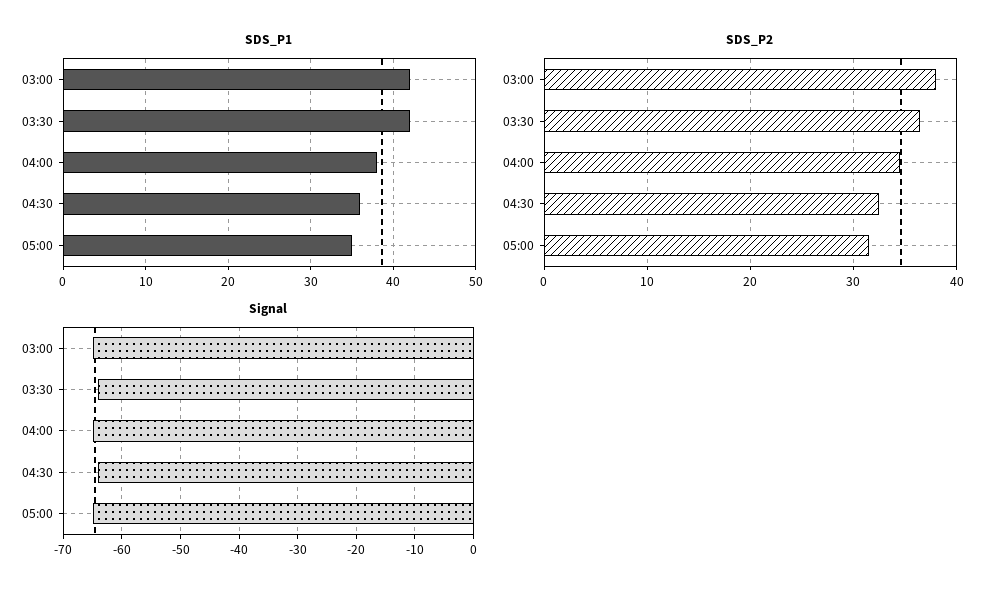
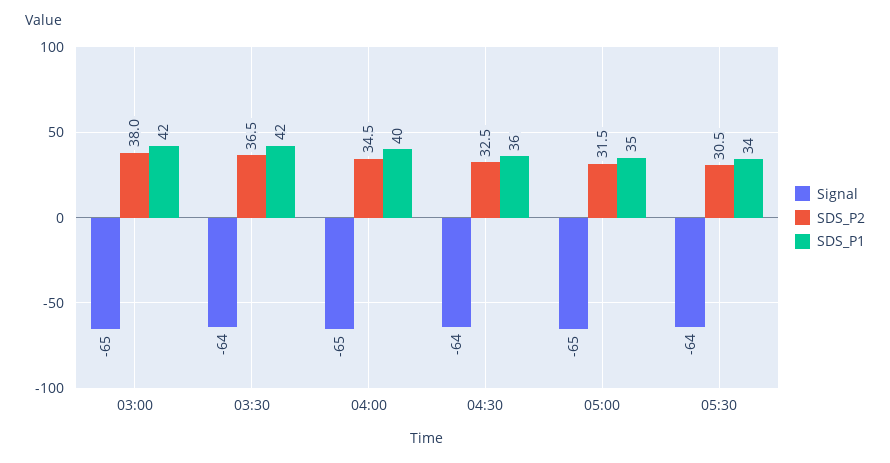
SDS_P1, 04:00: 38 -> 40
Signal, 05:30: none -> -64
SDS_P2, 05:30: none -> 30.5
SDS_P1, 05:30: none -> 34

